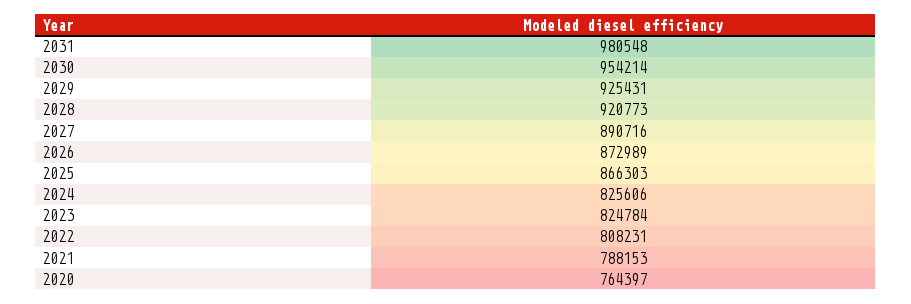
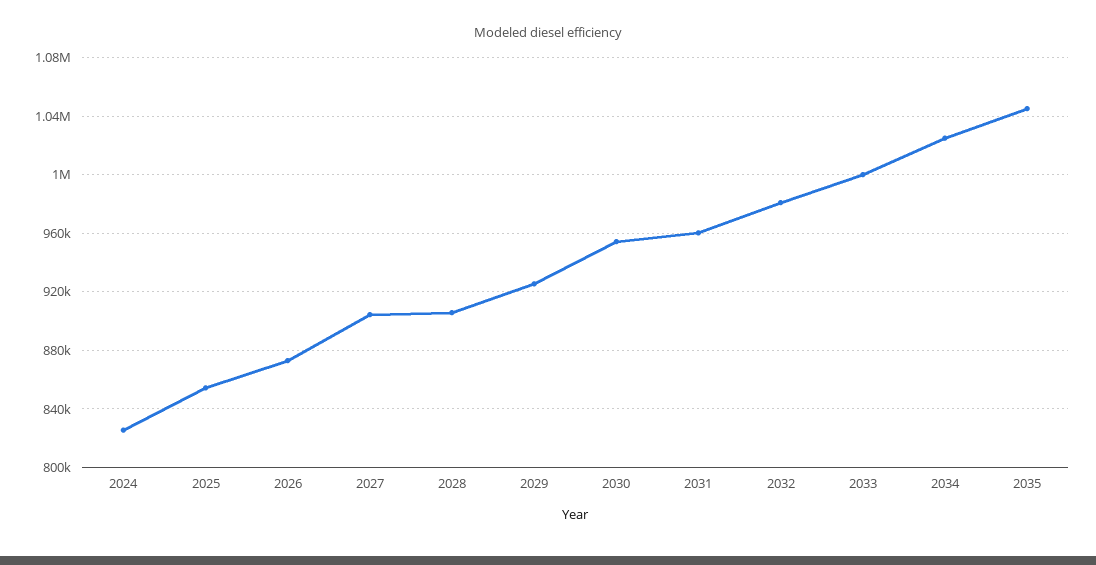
2031: 980548 -> 960000
2028: 920773 -> 905000
2027: 890716 -> 905000
2025: 866303 -> 855000
2023: 824784 -> none
2022: 808231 -> none
2021: 788153 -> none
2020: 764397 -> none
2032: none -> 980000
2033: none -> 1000000
2034: none -> 1025000
2035: none -> 1045000

